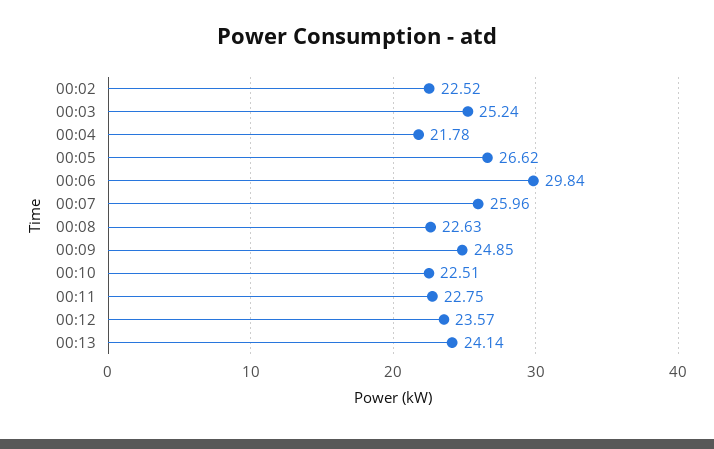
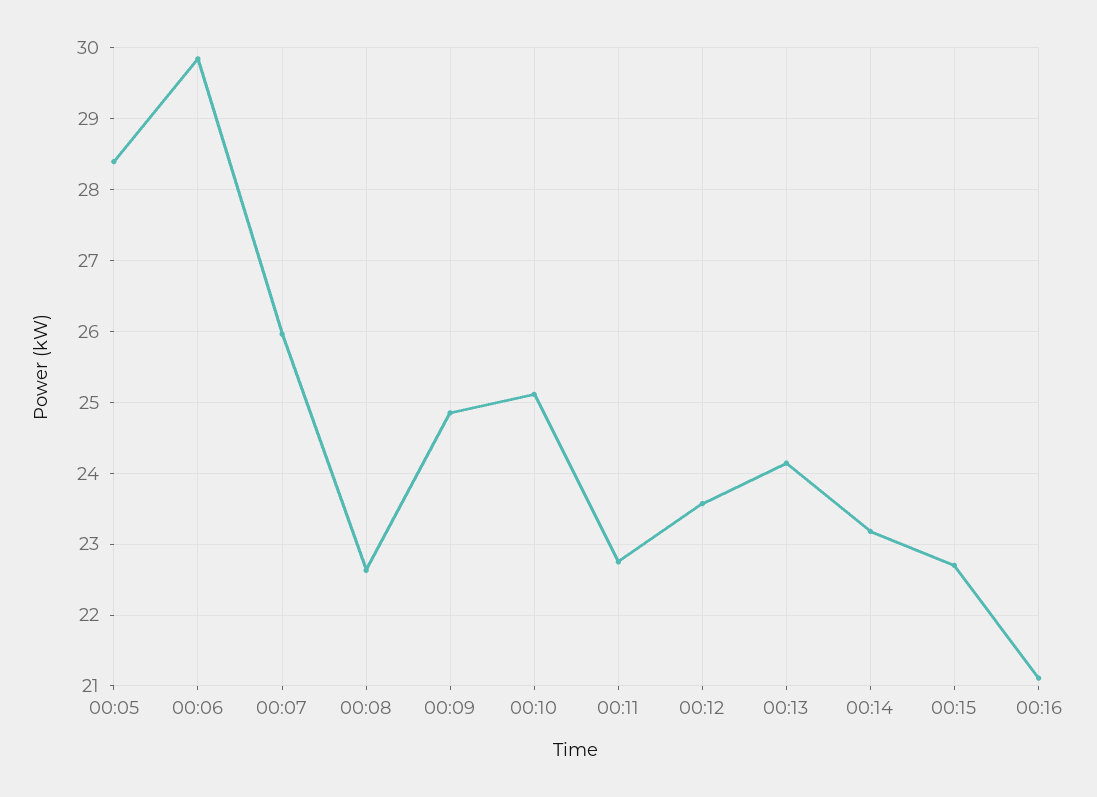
00:02: 22.52 -> none
00:03: 25.24 -> none
00:04: 21.78 -> none
00:05: 26.62 -> 28.4
00:10: 22.51 -> 25.1
00:14: none -> 23.2
00:15: none -> 22.7
00:16: none -> 21.1

